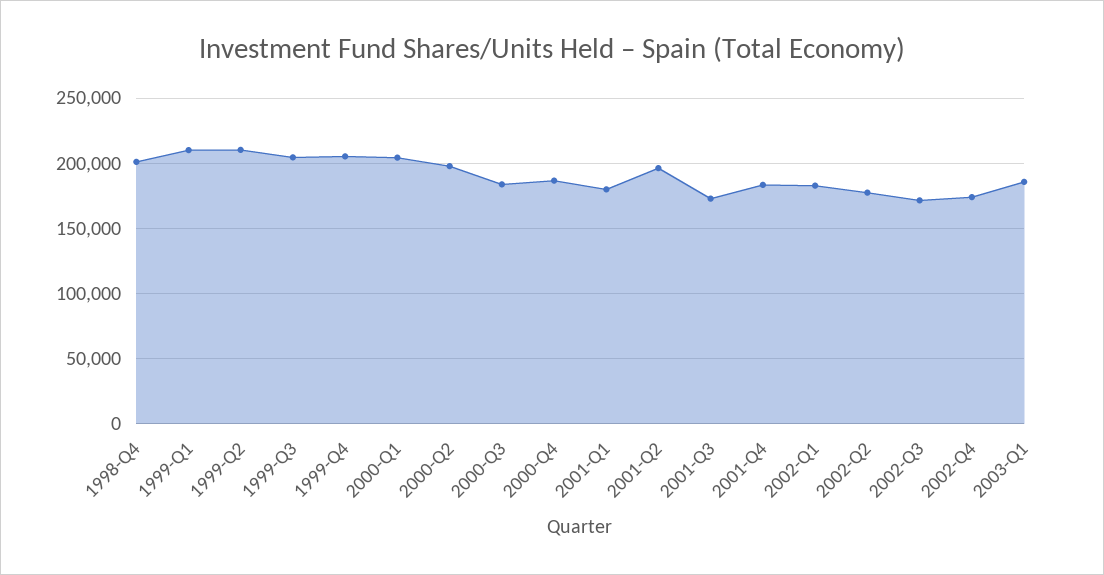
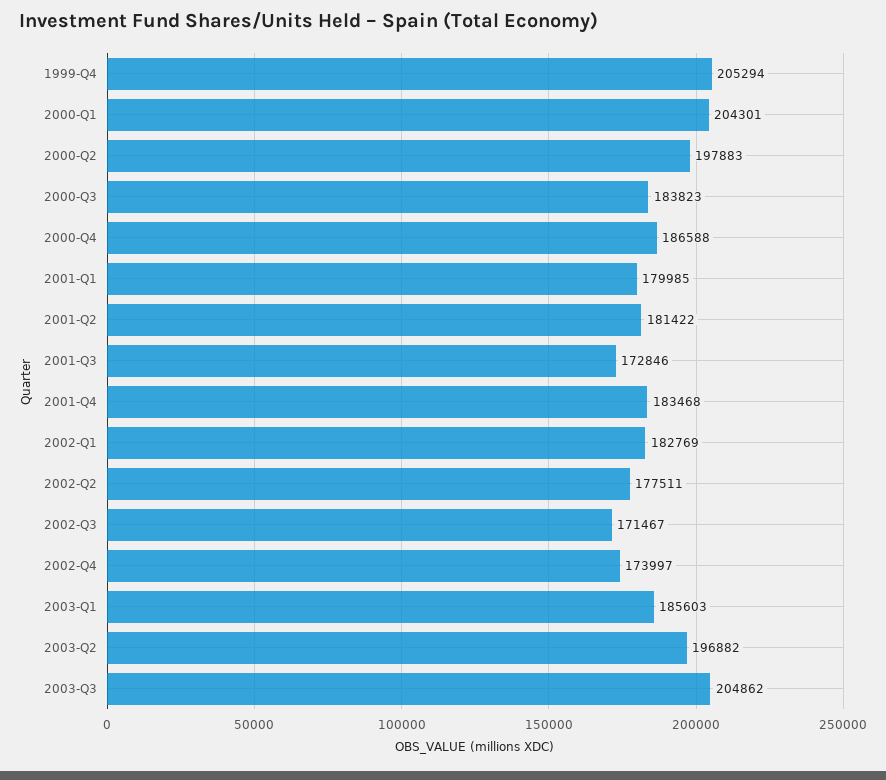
1998-Q4: 200000 -> none
1999-Q1: 210000 -> none
1999-Q2: 210000 -> none
1999-Q3: 205000 -> none
2001-Q2: 195000 -> 181422
2003-Q2: none -> 196882
2003-Q3: none -> 204862

